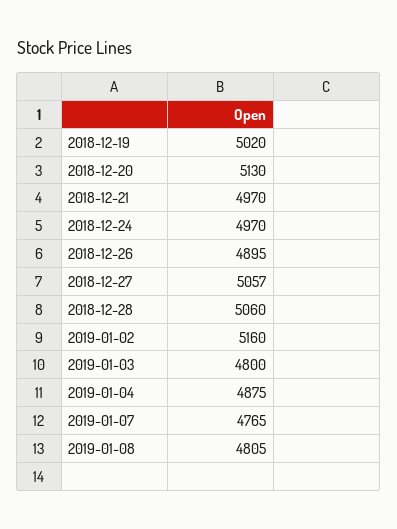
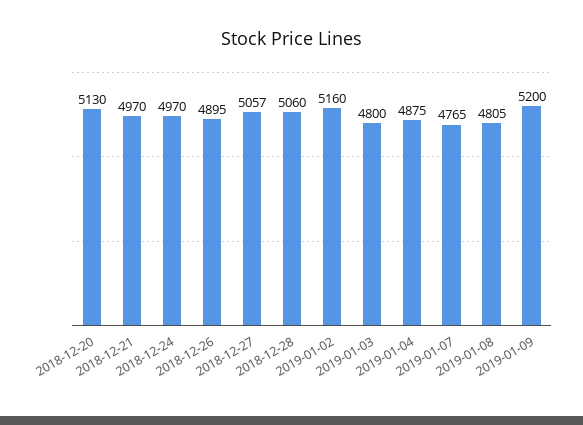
2018-12-19: 5020 -> none
2019-01-09: none -> 5200

